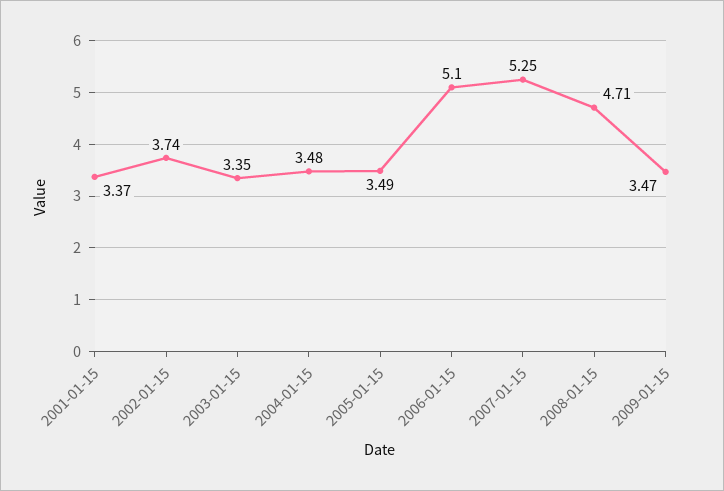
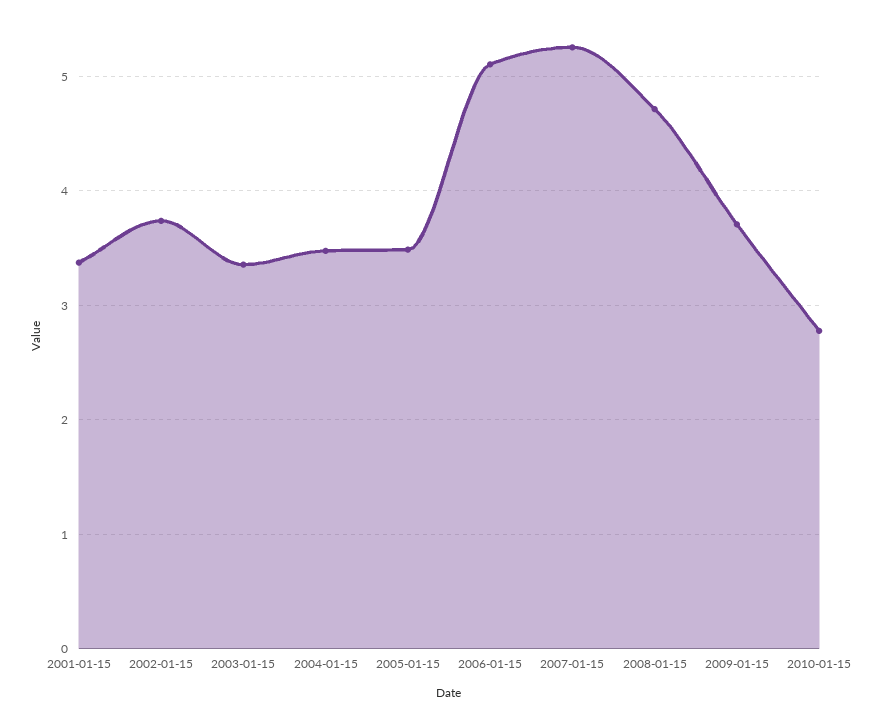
2009-01-15: 3.47 -> 3.7
2010-01-15: none -> 2.8

